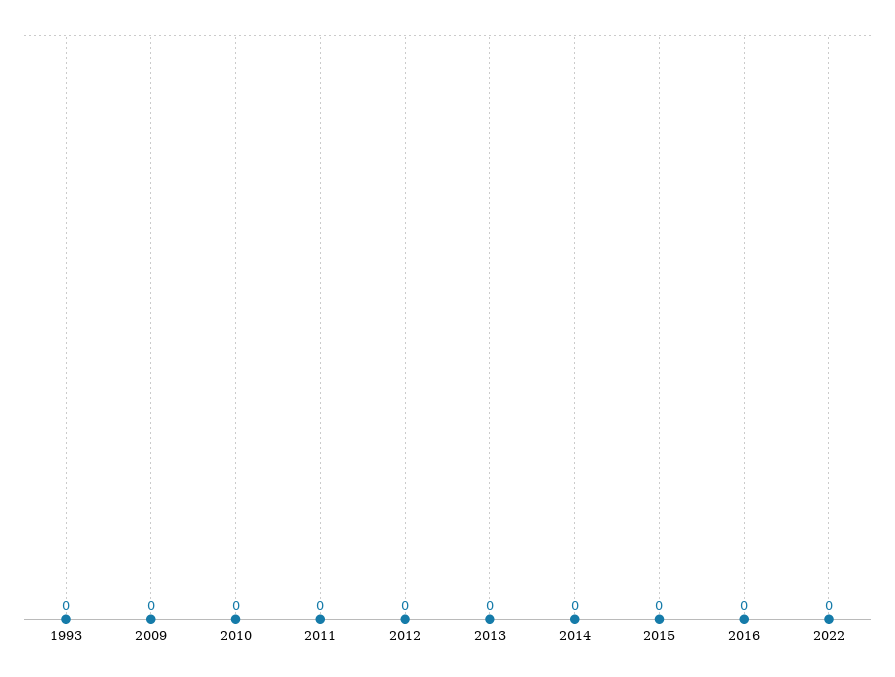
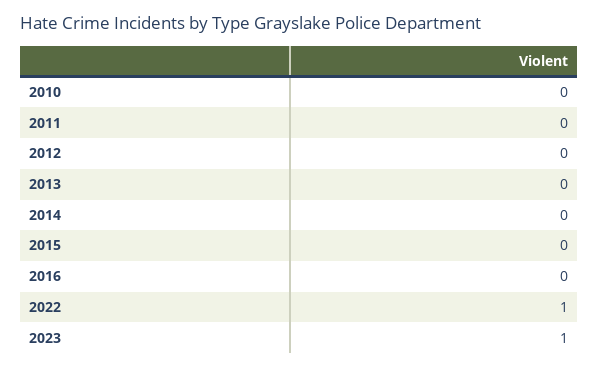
1993: 0 -> none
2009: 0 -> none
2022: 0 -> 1
2023: none -> 1

